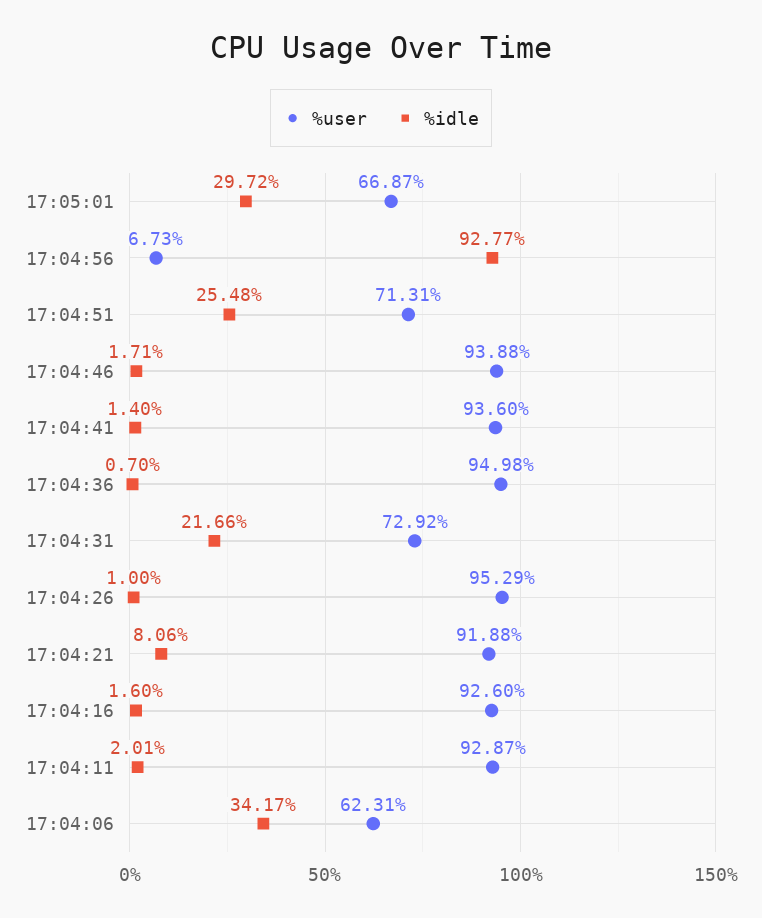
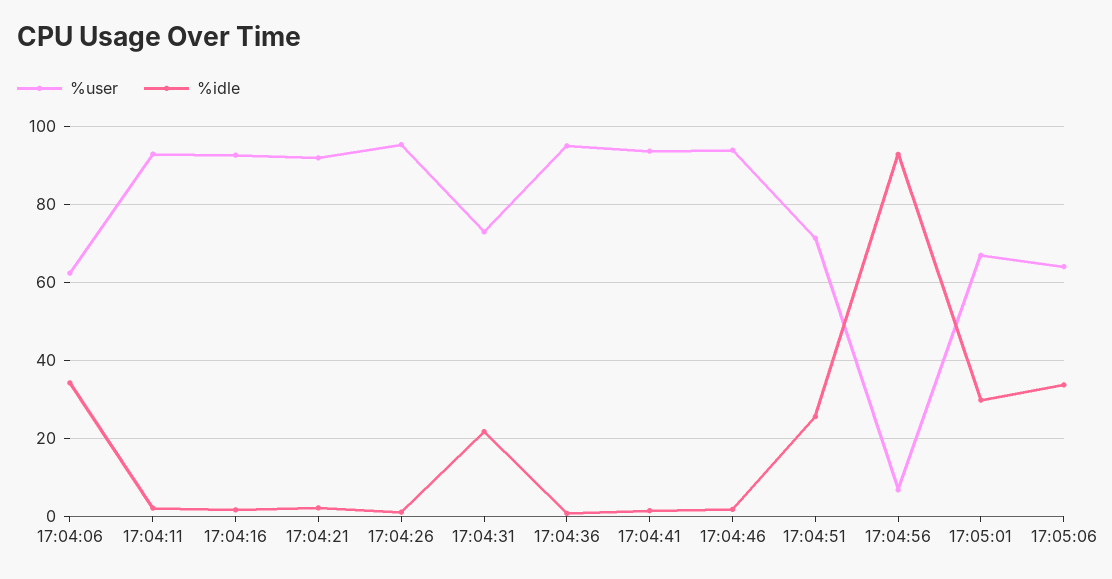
%idle, 17:04:21: 8.06 -> 2
%user, 17:05:06: none -> 64
%idle, 17:05:06: none -> 34

